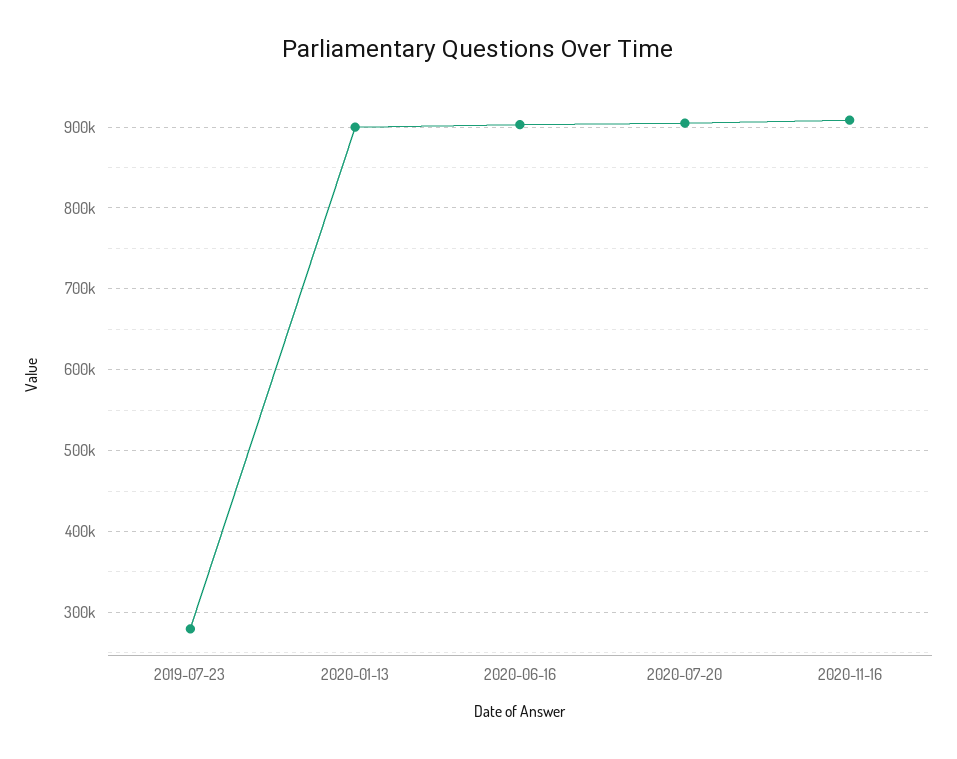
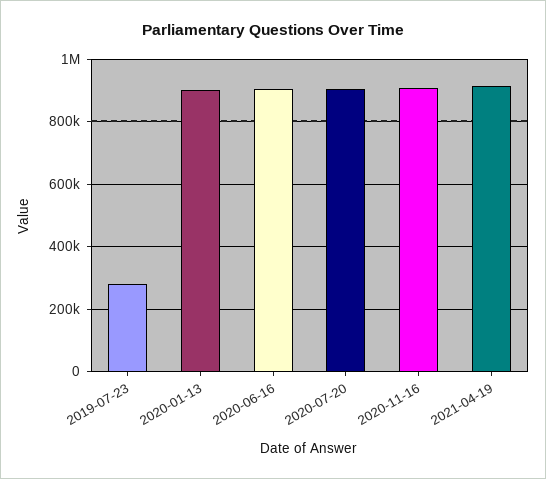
2021-04-19: none -> 920000

